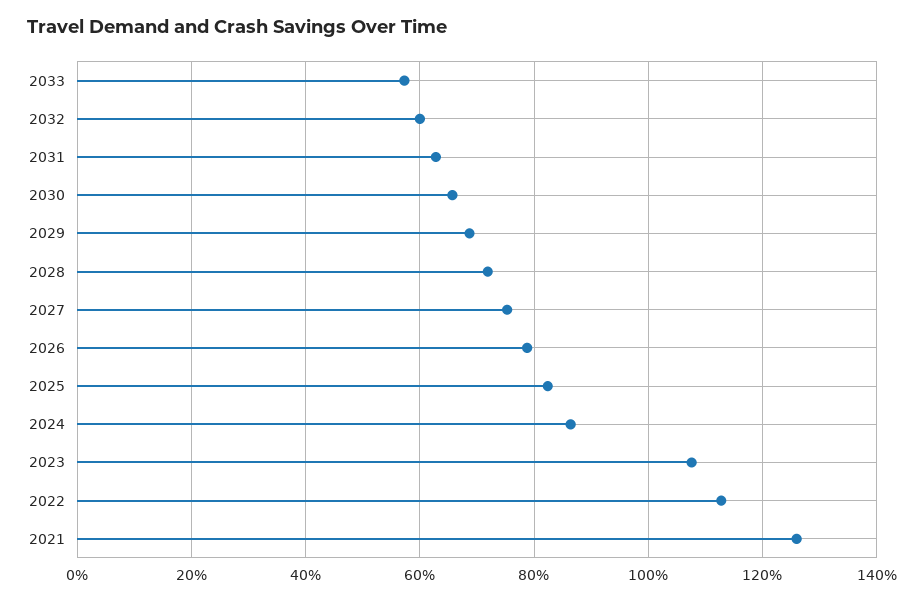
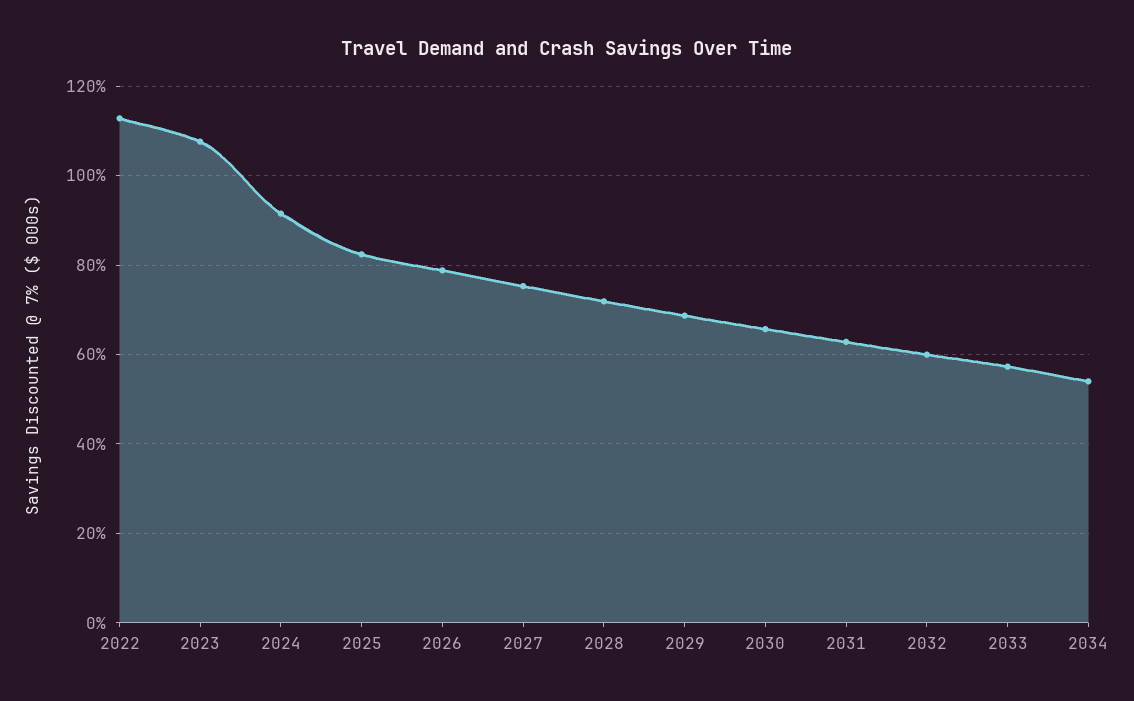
2024: 86 -> 92
2021: 126 -> none
2034: none -> 54

